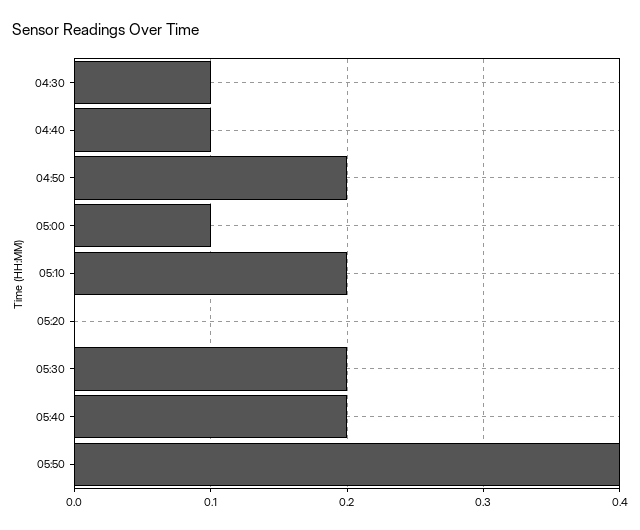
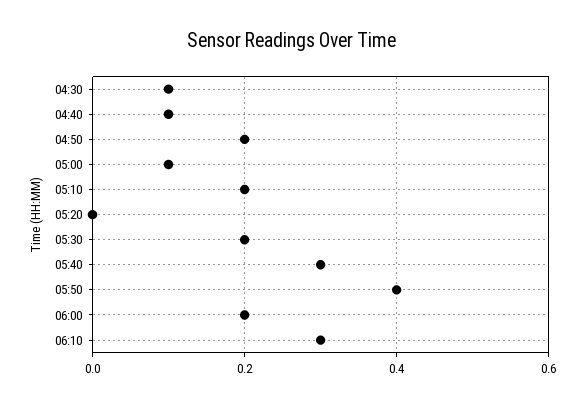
05:40: 0.2 -> 0.3
06:00: none -> 0.2
06:10: none -> 0.3

